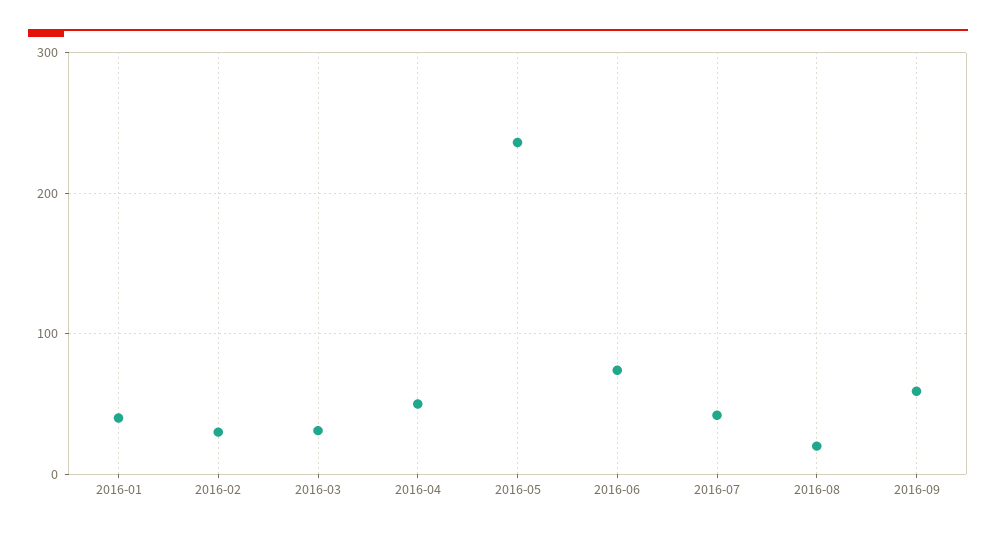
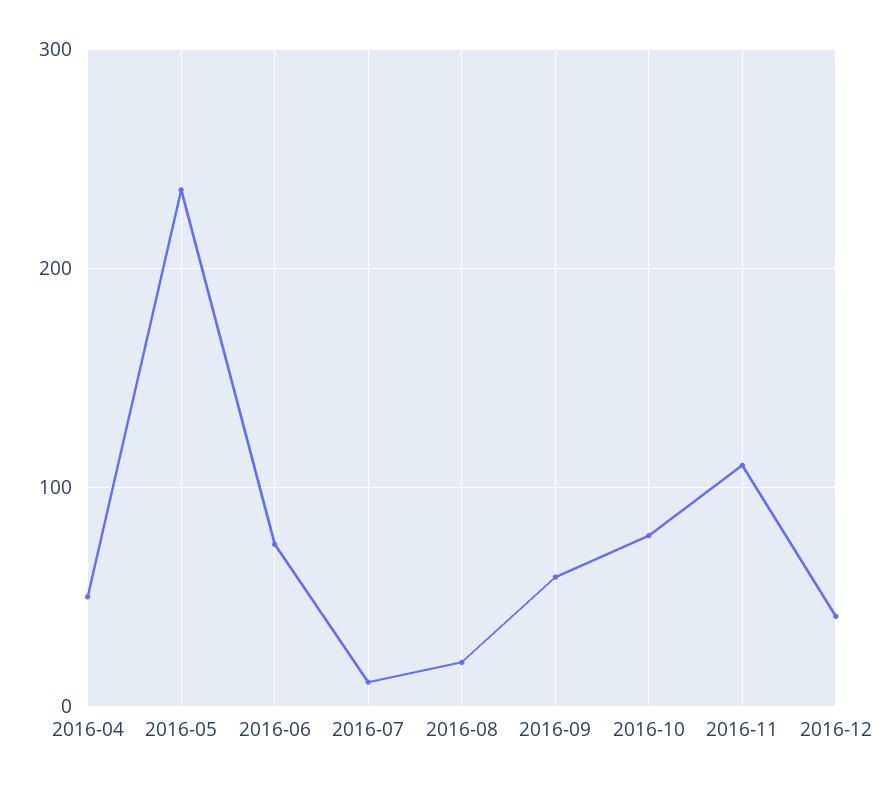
2016-01: 40 -> none
2016-02: 30 -> none
2016-03: 30 -> none
2016-07: 40 -> 10
2016-10: none -> 80
2016-11: none -> 110
2016-12: none -> 40

